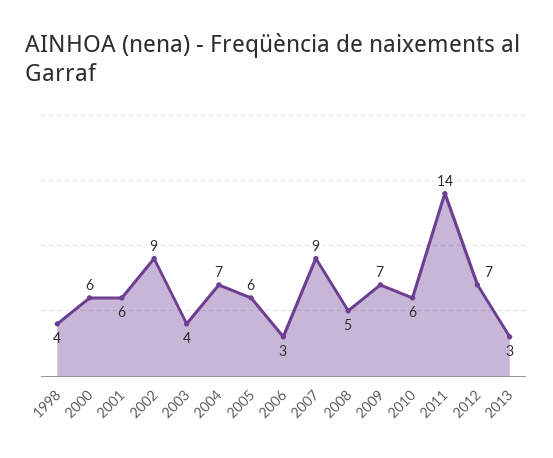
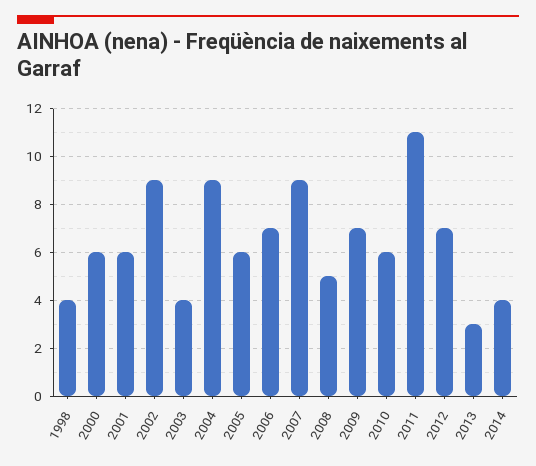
2004: 7 -> 9
2006: 3 -> 7
2011: 14 -> 11
2014: none -> 4

